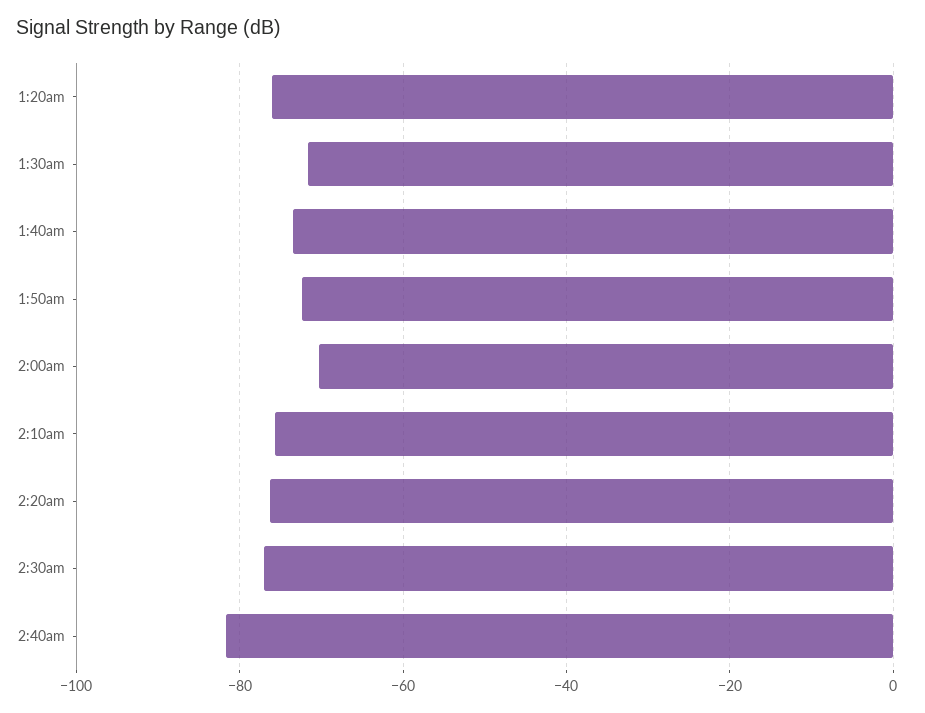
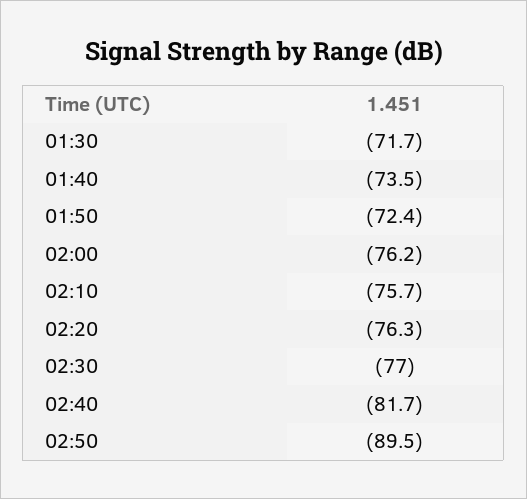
1:20am: -76 -> none
2:00am: -70 -> -76.2
02:50: none -> -89.5

